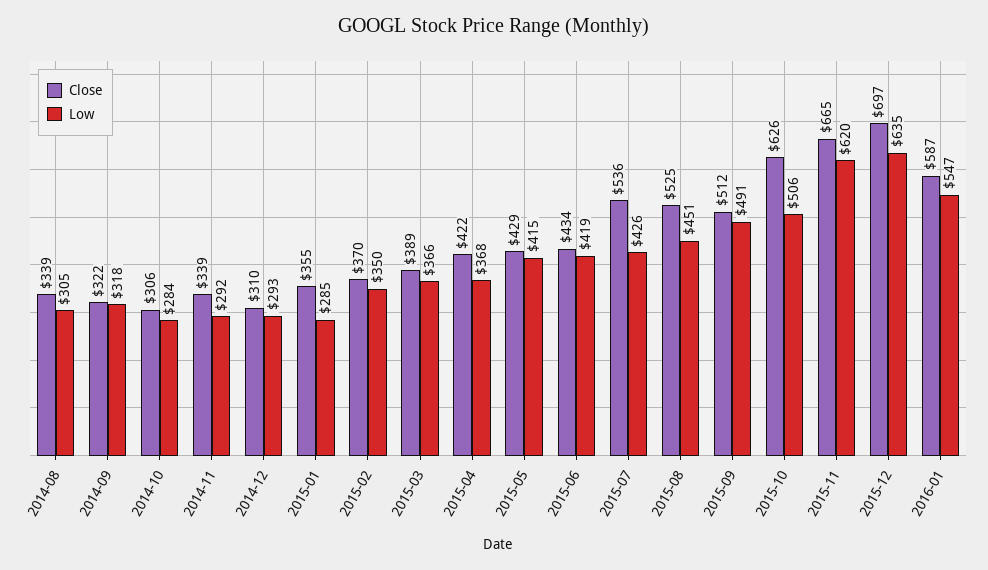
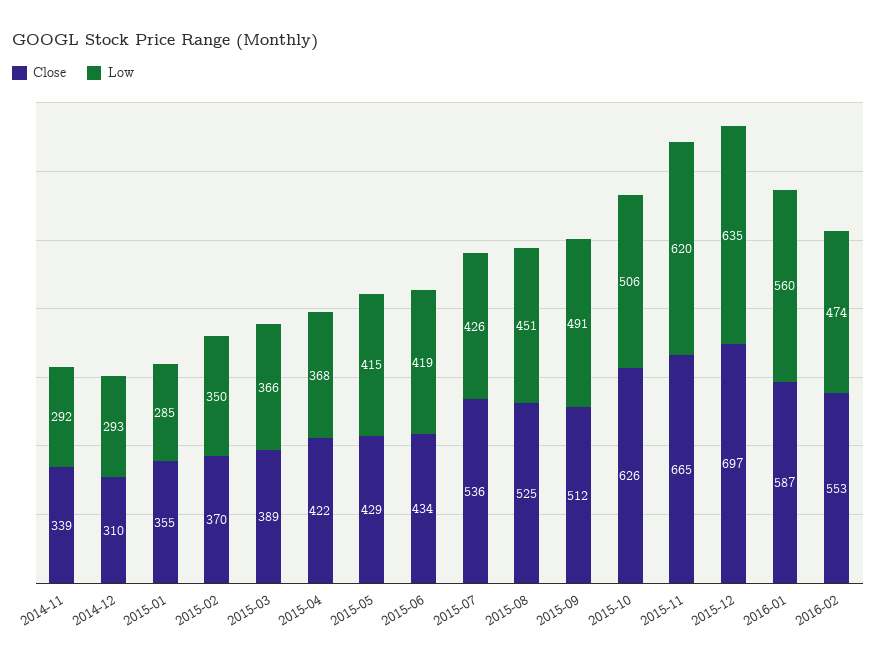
Close, 2014-08: 339 -> none
Low, 2014-08: 305 -> none
Close, 2014-09: 322 -> none
Low, 2014-09: 318 -> none
Close, 2014-10: 306 -> none
Low, 2014-10: 284 -> none
Low, 2016-01: 547 -> 560
Close, 2016-02: none -> 553
Low, 2016-02: none -> 474

